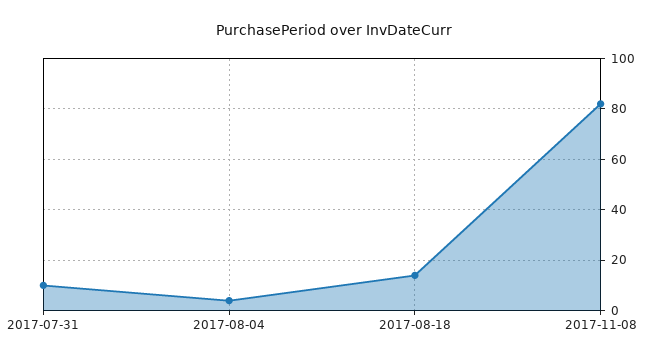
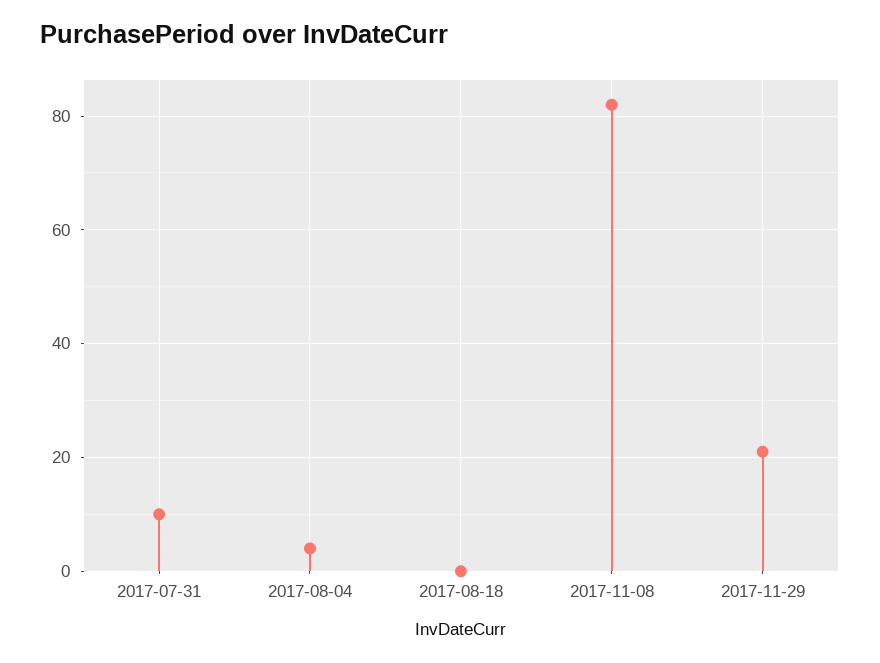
2017-08-18: 15 -> 0
2017-11-29: none -> 20

